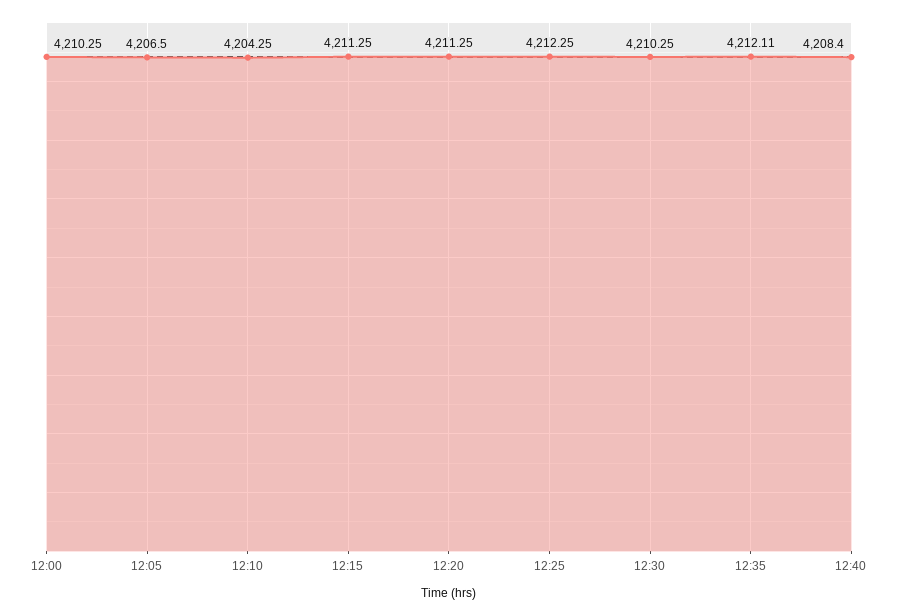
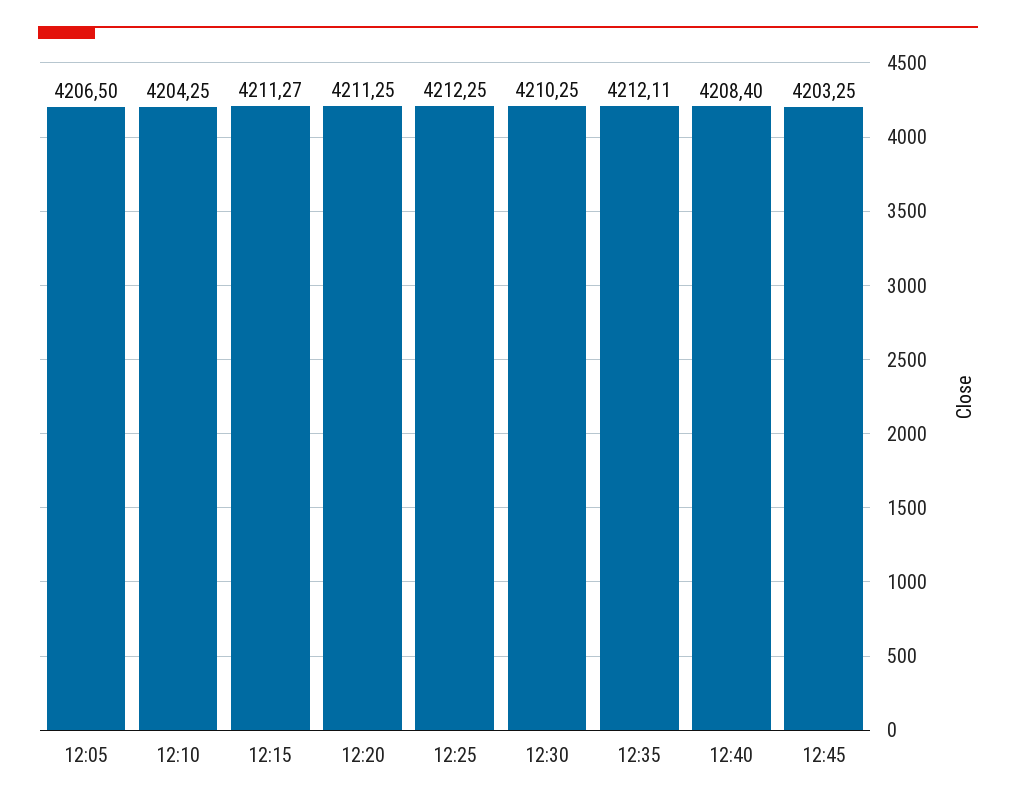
12:00: 4210.25 -> none
12:15: 4211.25 -> 4211.27
12:45: none -> 4203.25

